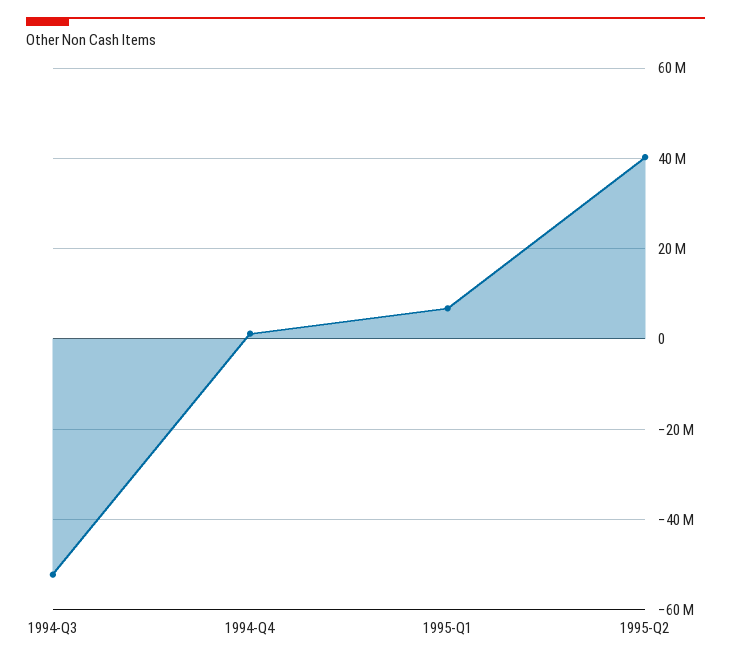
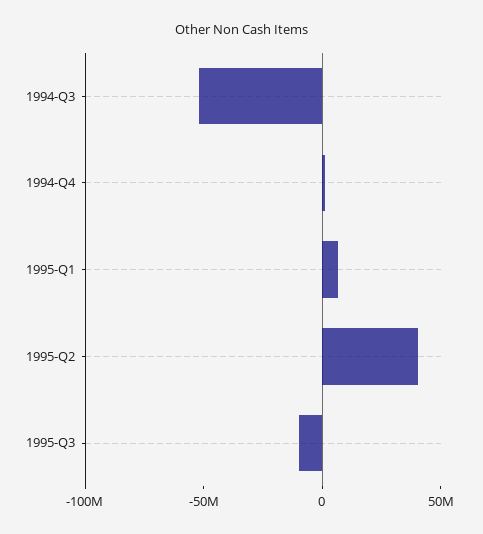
1995-Q3: none -> -10000000

